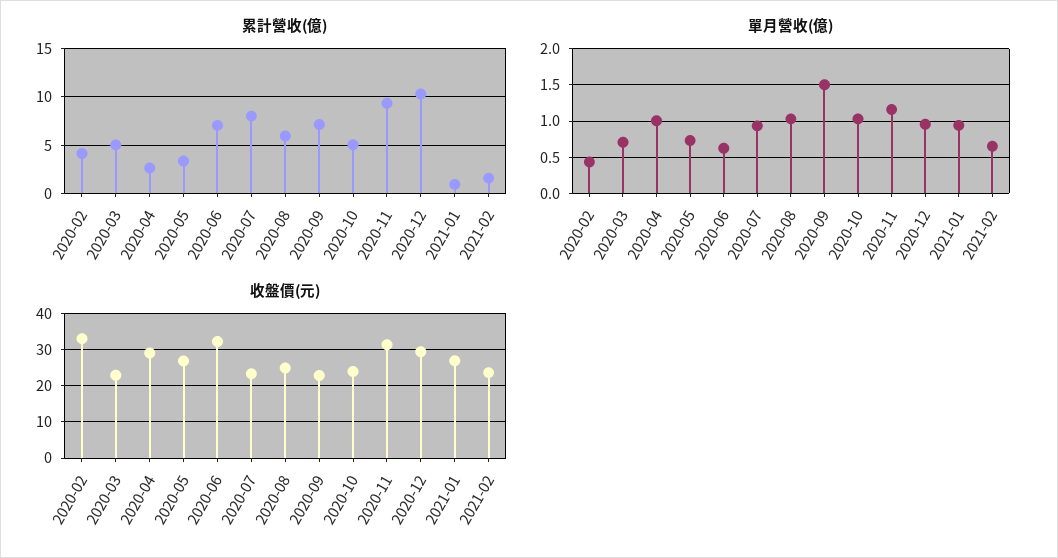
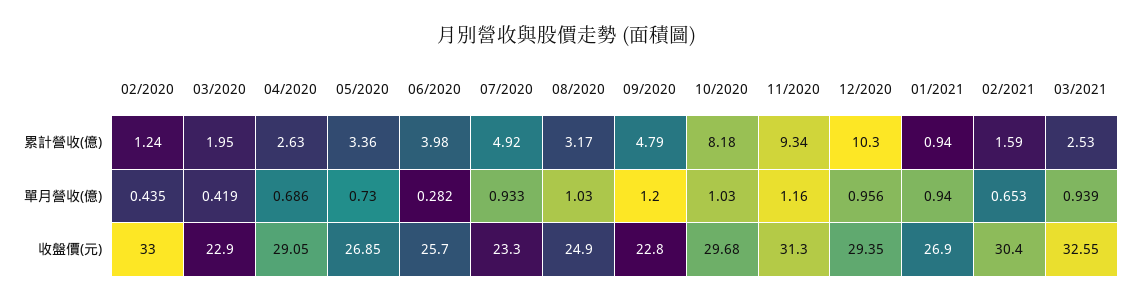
累計營收(億), 2020-02: 4 -> 1.24
累計營收(億), 2020-03: 5 -> 1.95
累計營收(億), 2020-06: 7 -> 3.98
累計營收(億), 2020-07: 8 -> 4.92
累計營收(億), 2020-08: 6 -> 3.17
累計營收(億), 2020-09: 7 -> 4.79
累計營收(億), 2020-10: 5 -> 8.18
單月營收(億), 2020-03: 0.7 -> 0.419
單月營收(億), 2020-04: 1 -> 0.686
單月營收(億), 2020-06: 0.6 -> 0.282
單月營收(億), 2020-09: 1.5 -> 1.2
收盤價(元), 2020-06: 32 -> 25.7
收盤價(元), 2020-10: 24 -> 29.68
收盤價(元), 2021-02: 24 -> 30.4
累計營收(億), 03/2021: none -> 2.53
單月營收(億), 03/2021: none -> 0.939
收盤價(元), 03/2021: none -> 32.55

